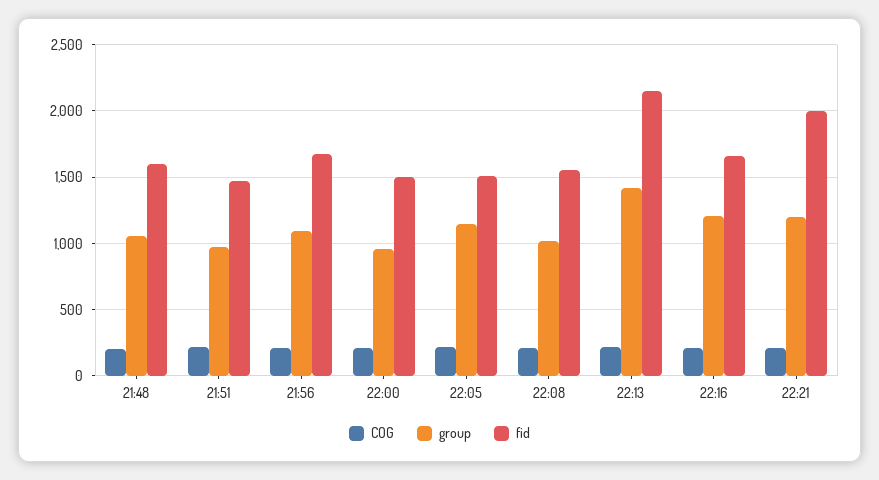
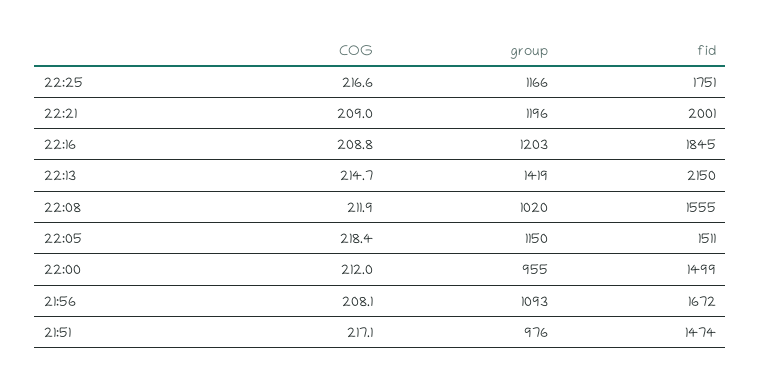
COG, 21:48: 200 -> none
group, 21:48: 1050 -> none
fid, 21:48: 1600 -> none
fid, 22:16: 1650 -> 1845
COG, 22:25: none -> 216.6
group, 22:25: none -> 1166
fid, 22:25: none -> 1751

